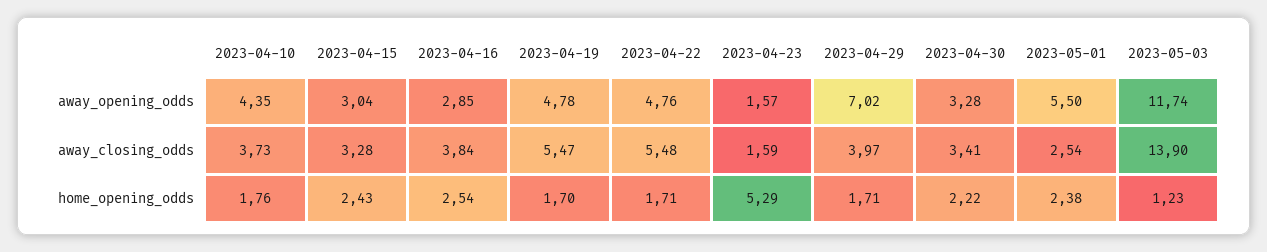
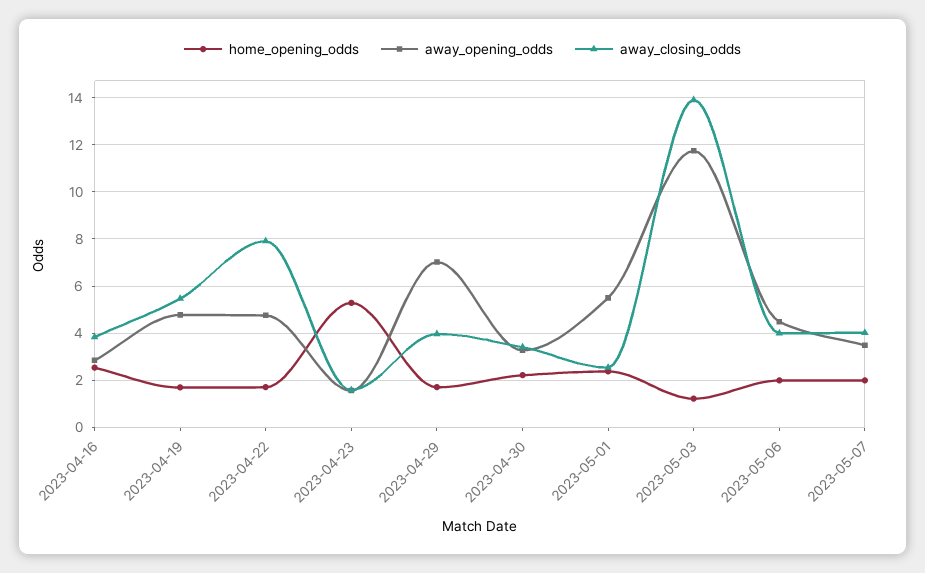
away_opening_odds, 2023-04-10: 4.35 -> none
away_opening_odds, 2023-04-15: 3.04 -> none
away_closing_odds, 2023-04-10: 3.73 -> none
away_closing_odds, 2023-04-15: 3.28 -> none
away_closing_odds, 2023-04-22: 5.48 -> 8
home_opening_odds, 2023-04-10: 1.76 -> none
home_opening_odds, 2023-04-15: 2.43 -> none
home_opening_odds, 2023-05-06: none -> 2
away_opening_odds, 2023-05-06: none -> 4.5
away_closing_odds, 2023-05-06: none -> 4
home_opening_odds, 2023-05-07: none -> 2
away_opening_odds, 2023-05-07: none -> 3.5
away_closing_odds, 2023-05-07: none -> 4

